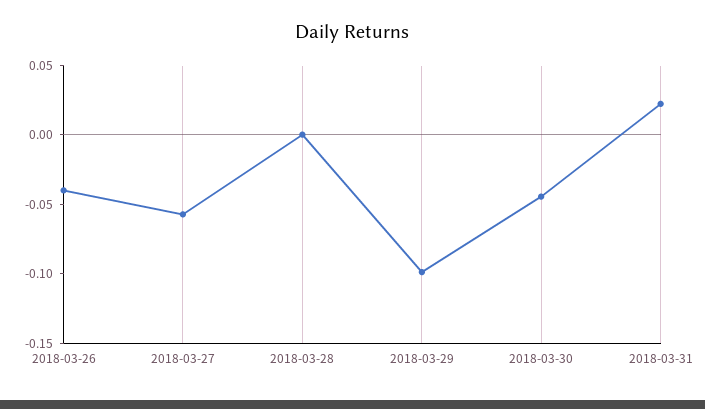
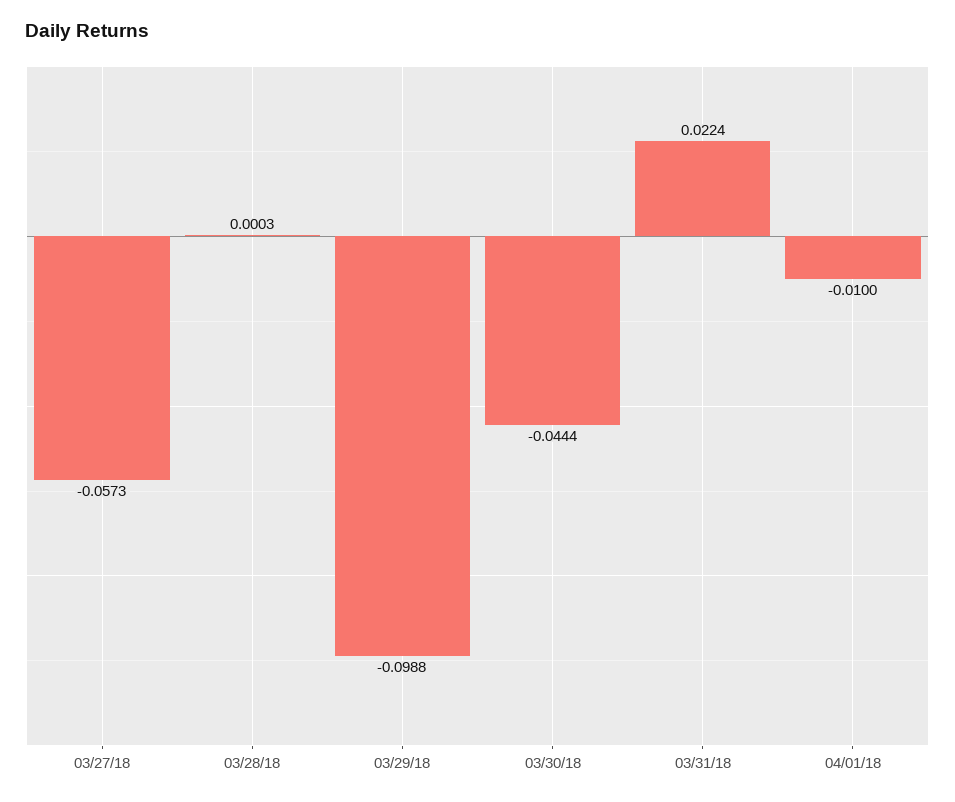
2018-03-26: -0.04 -> none
04/01/18: none -> -0.01

